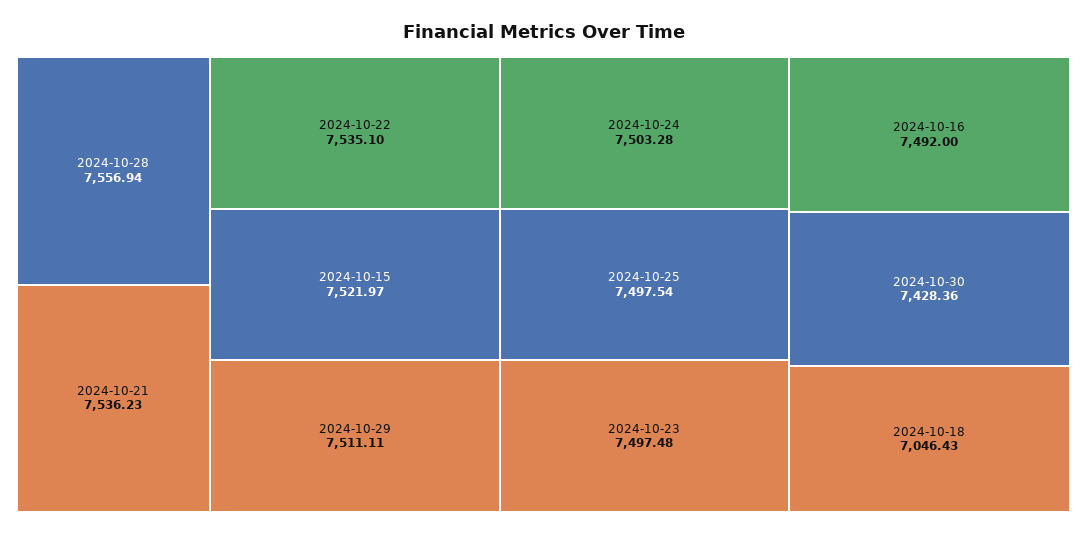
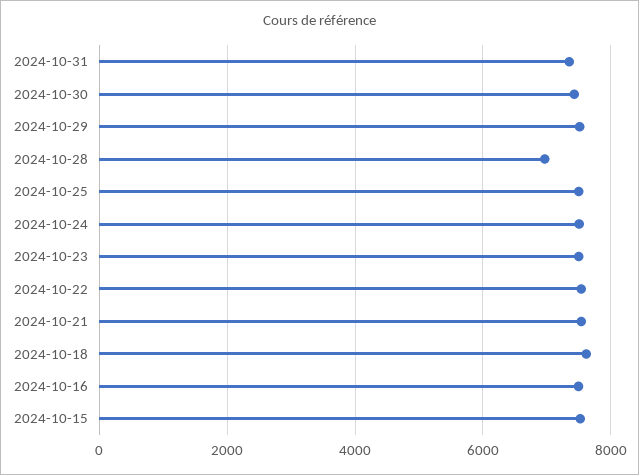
2024-10-28: 7556.94 -> 7000
2024-10-18: 7046.43 -> 7600
2024-10-31: none -> 7400

